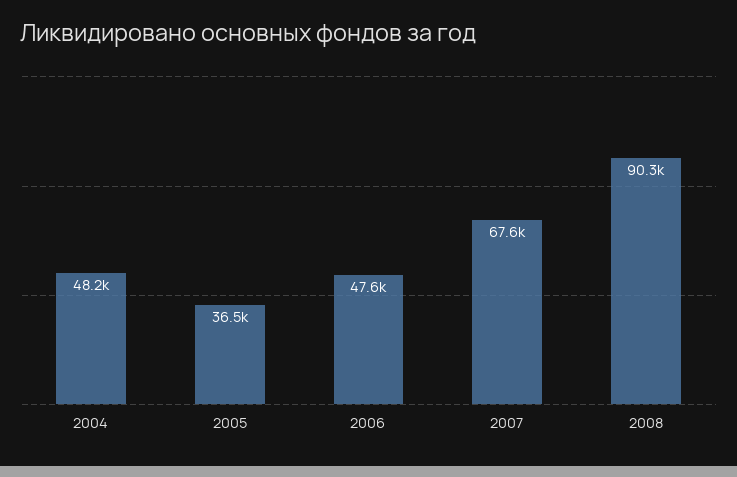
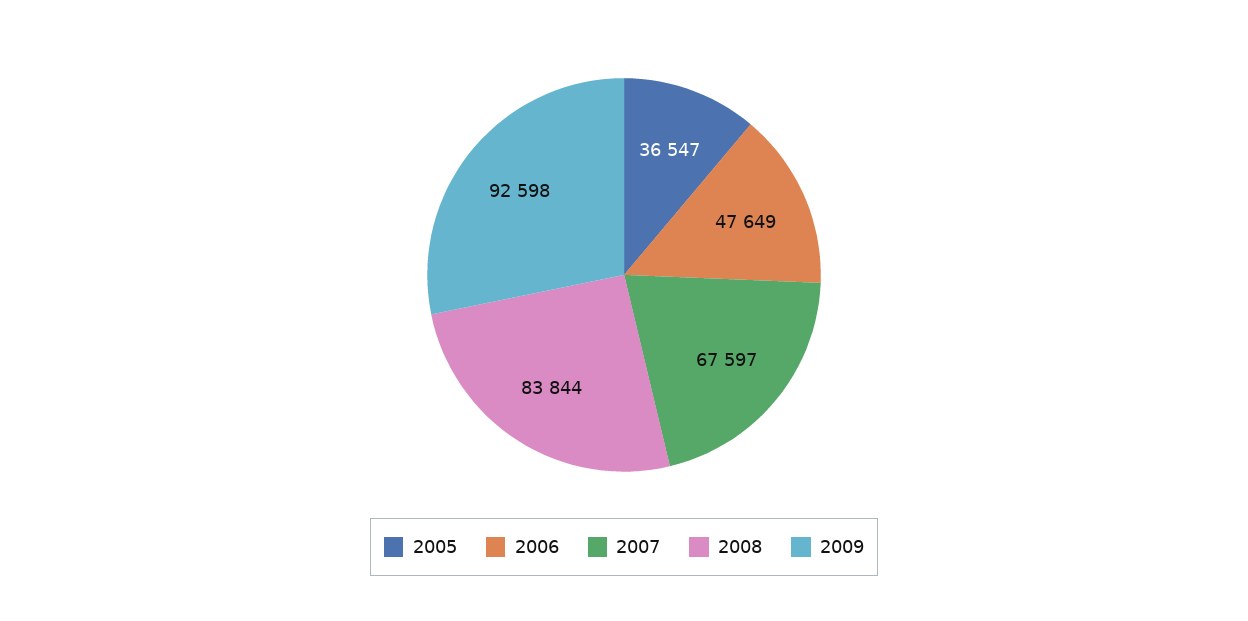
2004: 48200 -> none
2008: 90300 -> 83844
2009: none -> 92598

